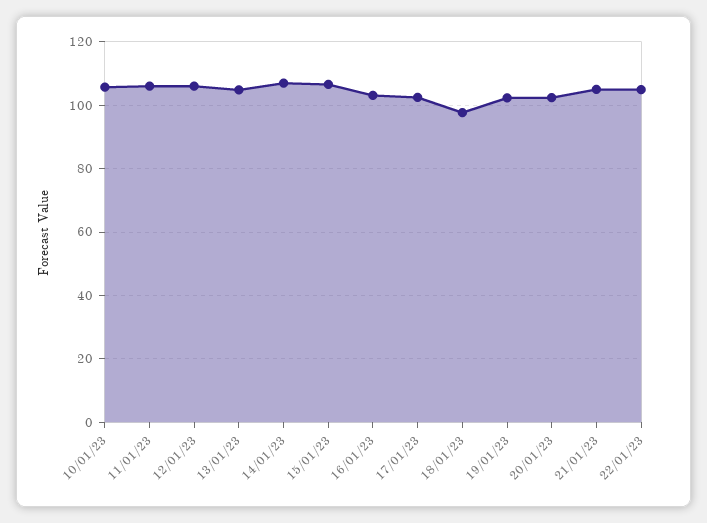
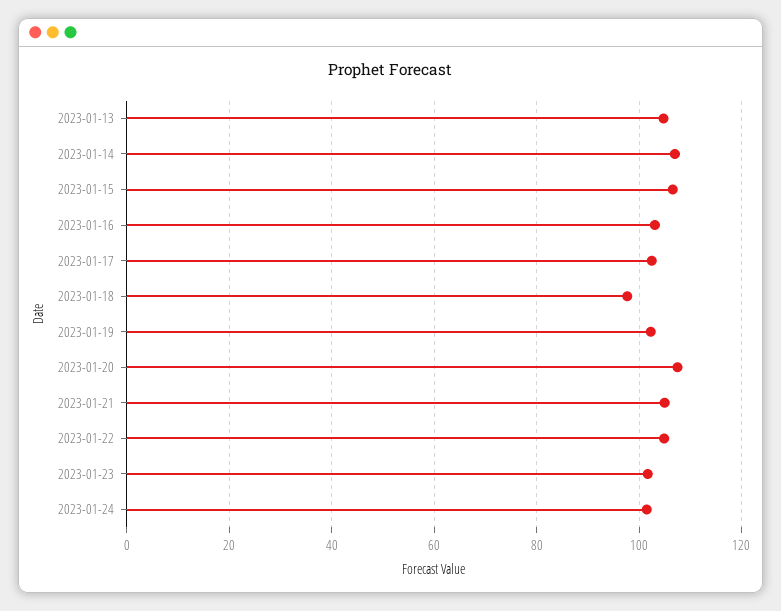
10/01/23: 106 -> none
11/01/23: 106 -> none
12/01/23: 106 -> none
20/01/23: 102 -> 108
2023-01-23: none -> 102
2023-01-24: none -> 102

